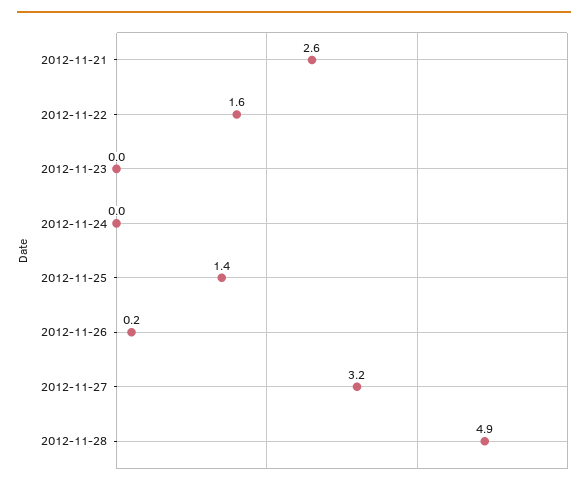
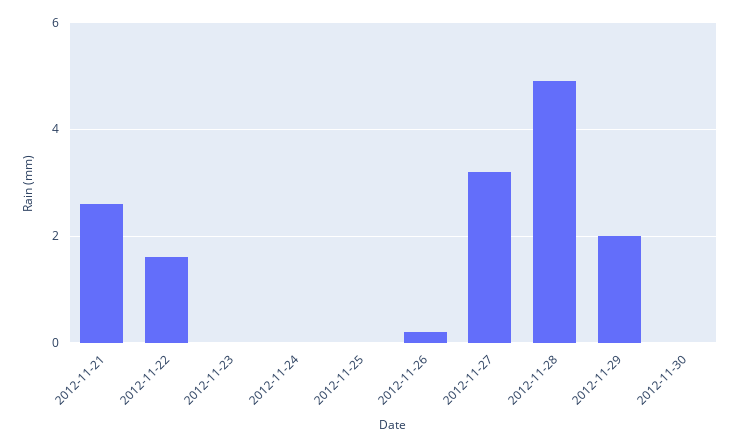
2012-11-25: 1.4 -> 0
2012-11-29: none -> 2
2012-11-30: none -> 0

